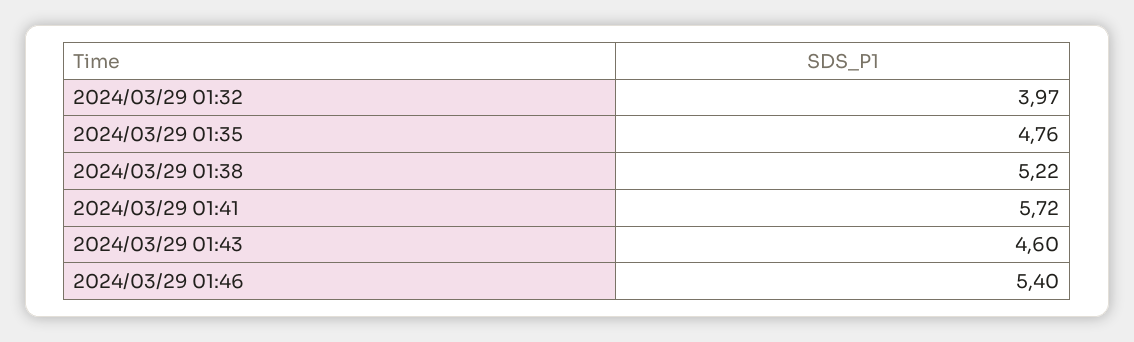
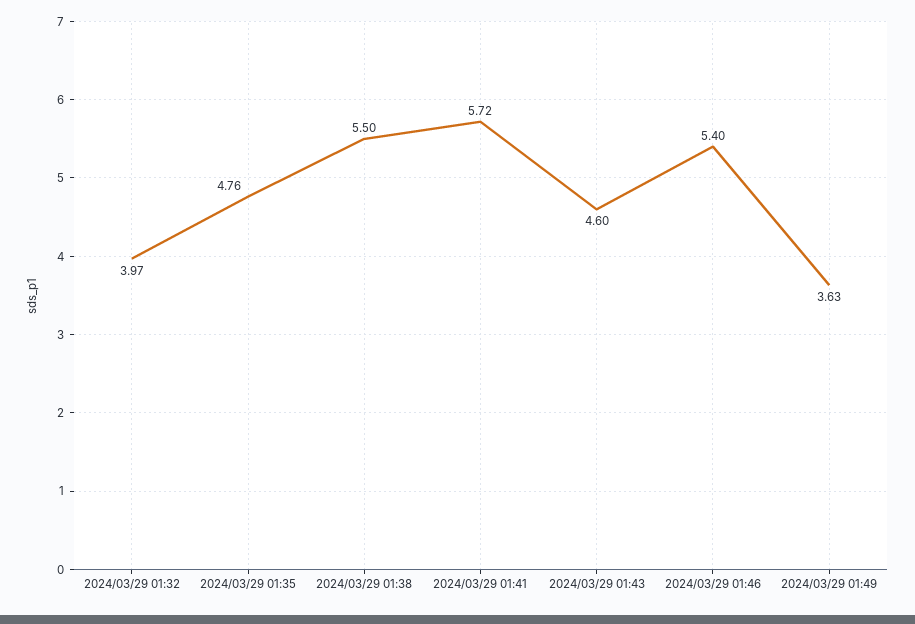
2024/03/29 01:38: 5.22 -> 5.5
2024/03/29 01:49: none -> 3.63

